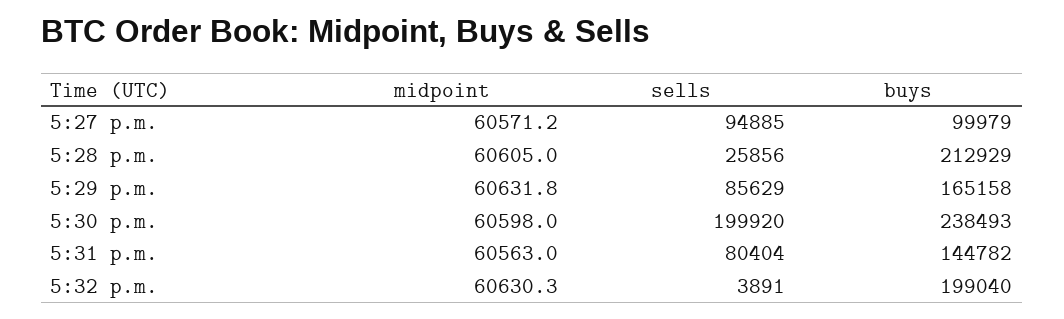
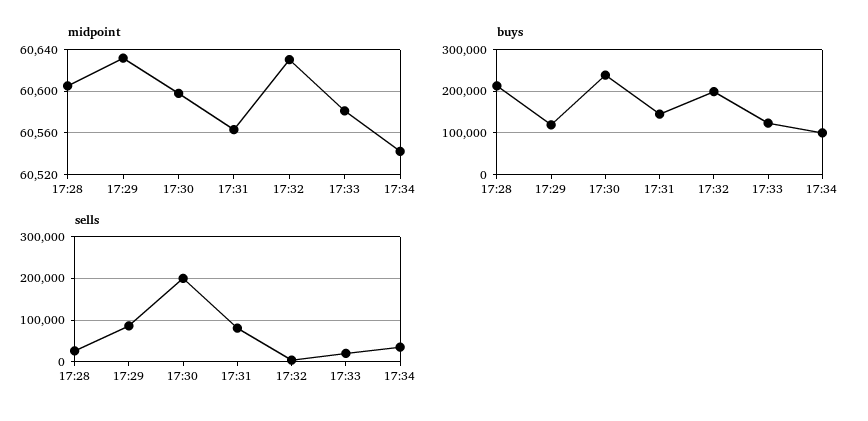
midpoint, 5:27 p.m.: 60571.2 -> none
sells, 5:27 p.m.: 94885 -> none
buys, 5:27 p.m.: 99979 -> none
buys, 5:29 p.m.: 165158 -> 120000
midpoint, 17:33: none -> 60580
midpoint, 17:34: none -> 60540
buys, 17:33: none -> 120000
buys, 17:34: none -> 100000
sells, 17:33: none -> 20000
sells, 17:34: none -> 40000

